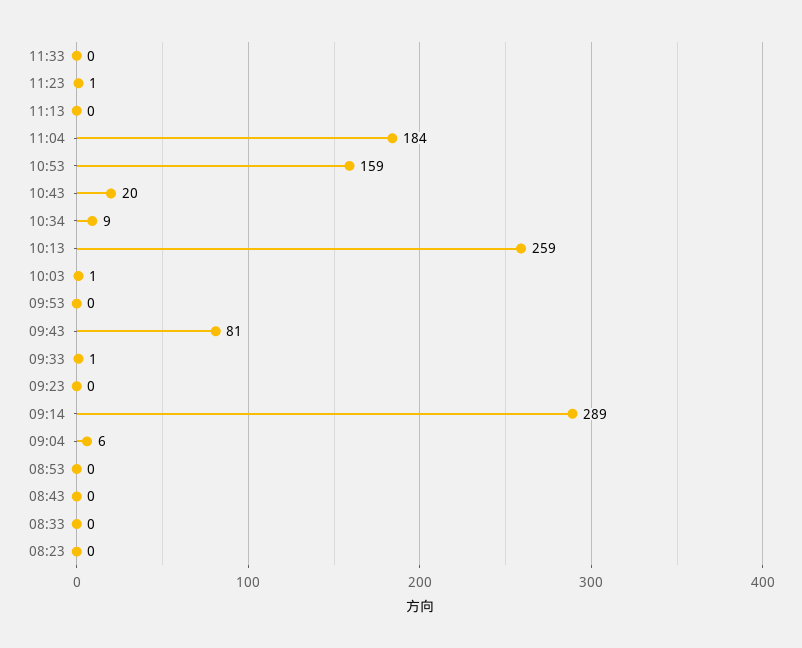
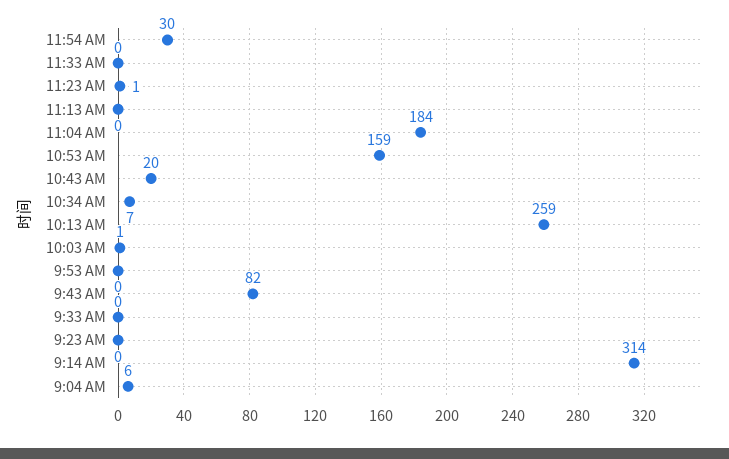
10:34: 9 -> 7
09:43: 81 -> 82
09:33: 1 -> 0
09:14: 289 -> 314
08:53: 0 -> none
08:43: 0 -> none
08:33: 0 -> none
08:23: 0 -> none
11:54 AM: none -> 30

